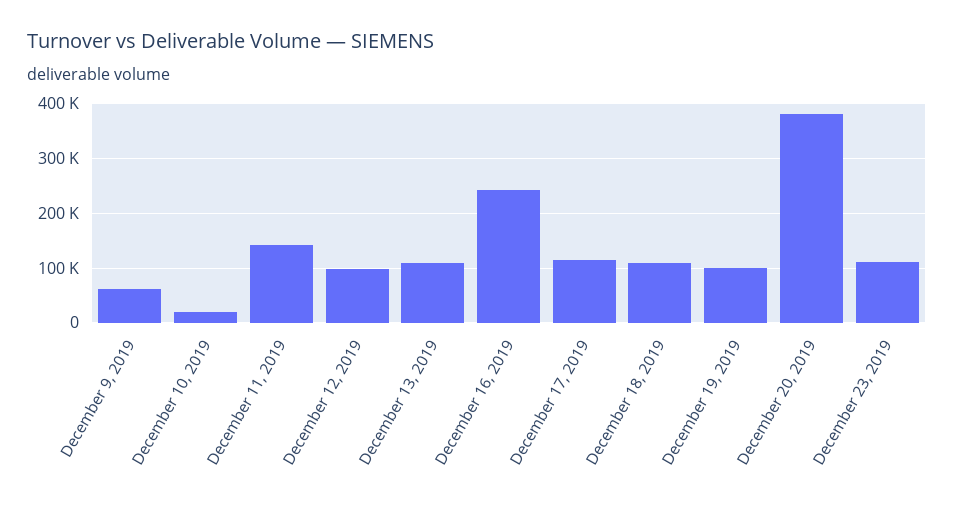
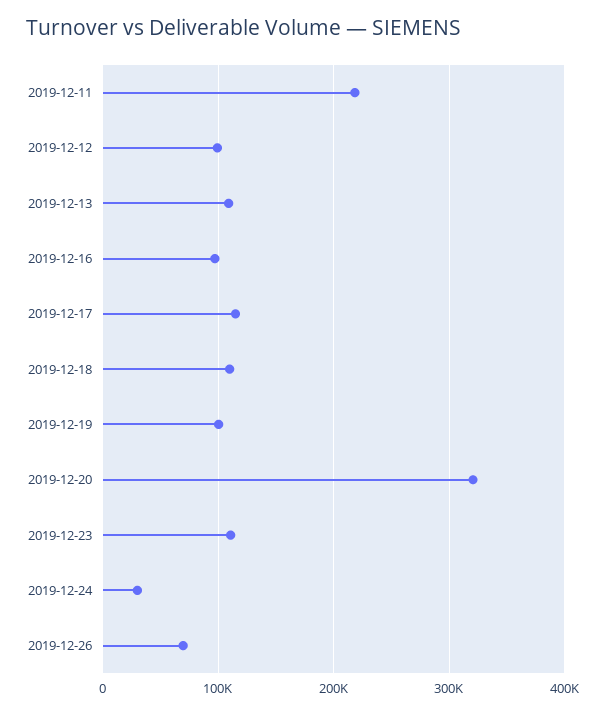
December 9, 2019: 60000 -> none
December 10, 2019: 20000 -> none
December 11, 2019: 140000 -> 220000
December 16, 2019: 240000 -> 100000
December 20, 2019: 380000 -> 320000
2019-12-24: none -> 30000
2019-12-26: none -> 70000

